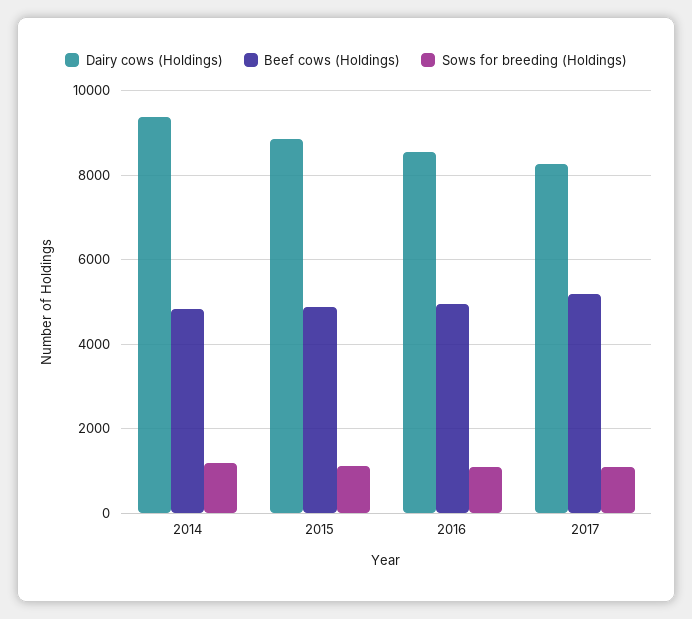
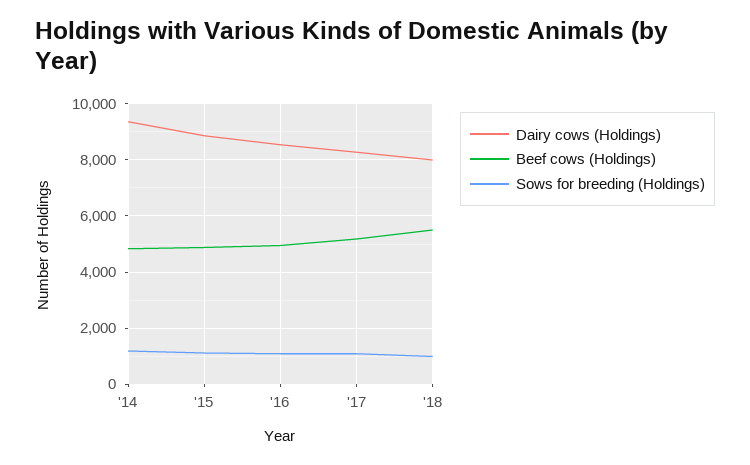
Dairy cows (Holdings), '18: none -> 8000
Beef cows (Holdings), '18: none -> 5500
Sows for breeding (Holdings), '18: none -> 1000

